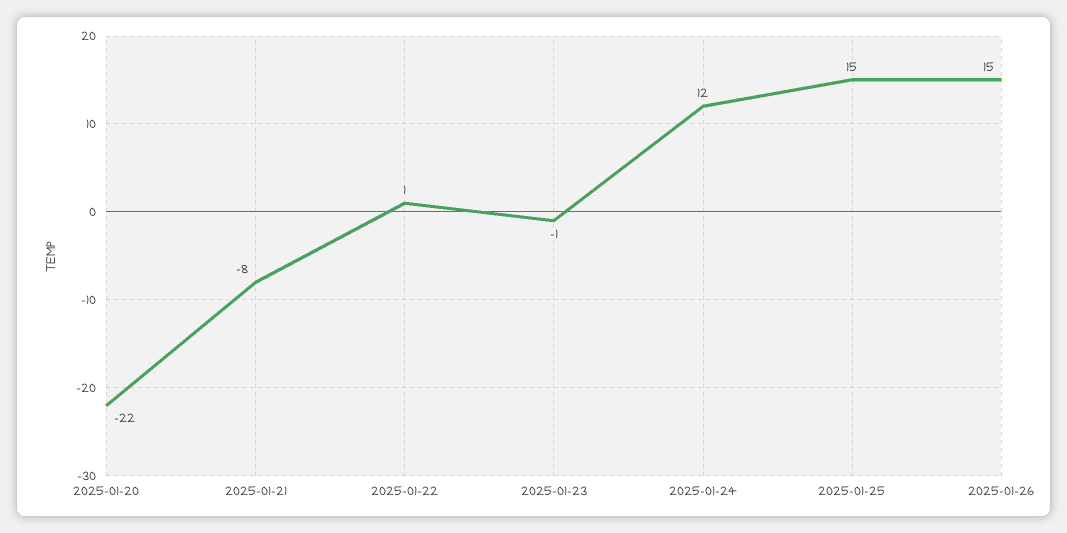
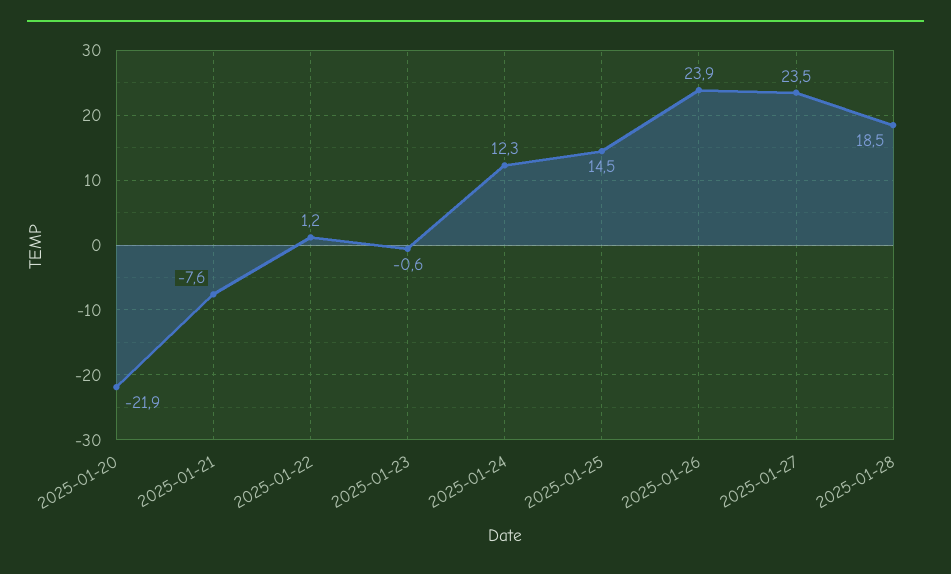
2025-01-26: 15 -> 23.9
2025-01-27: none -> 23.5
2025-01-28: none -> 18.5

